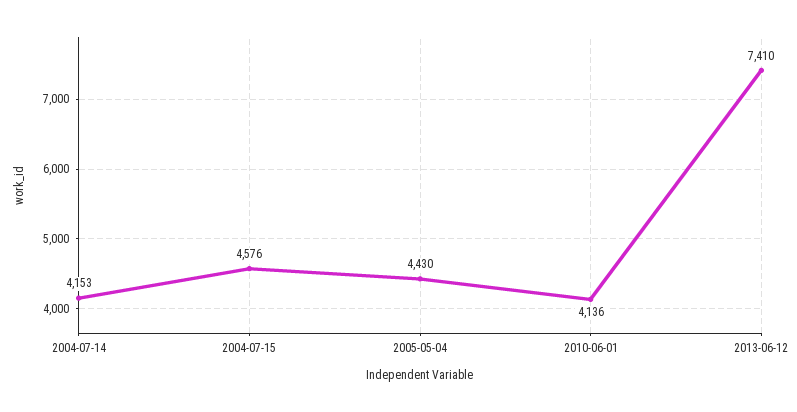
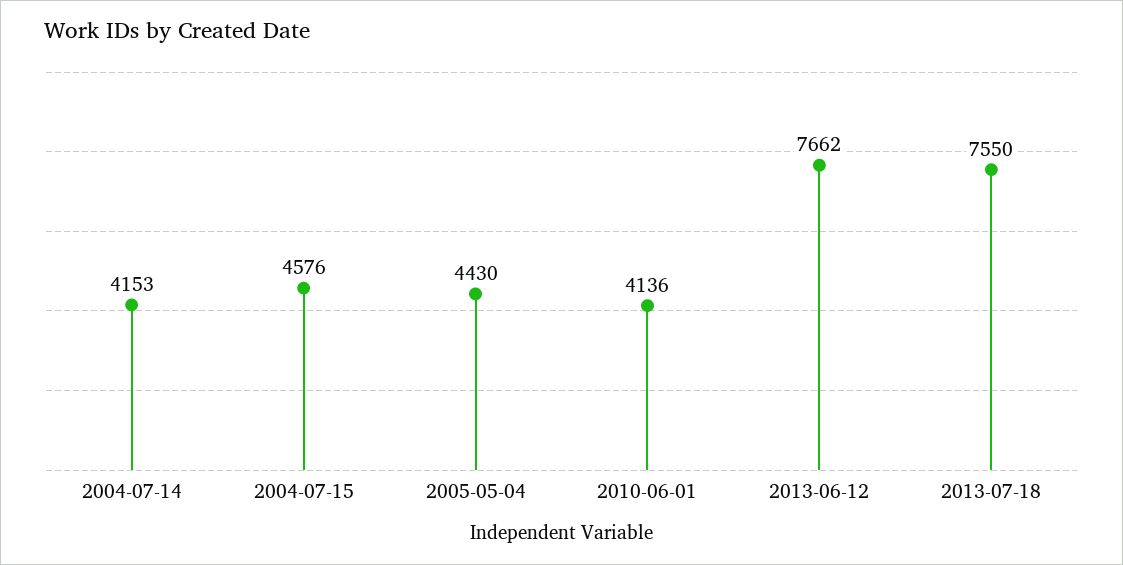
2013-06-12: 7410 -> 7662
2013-07-18: none -> 7550

